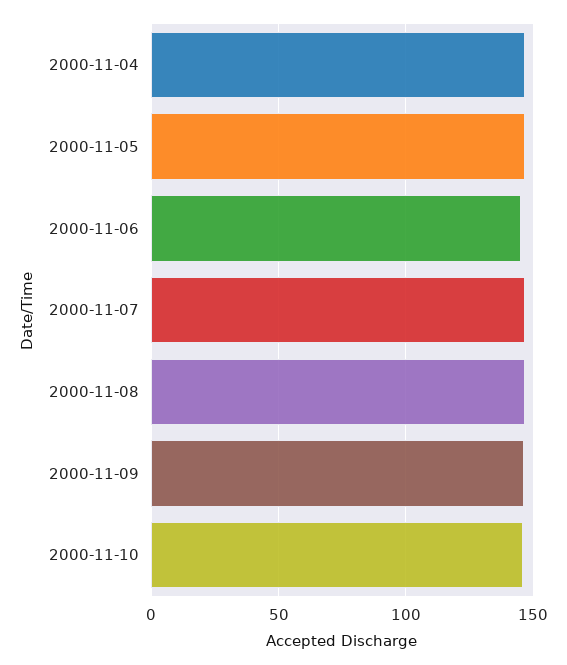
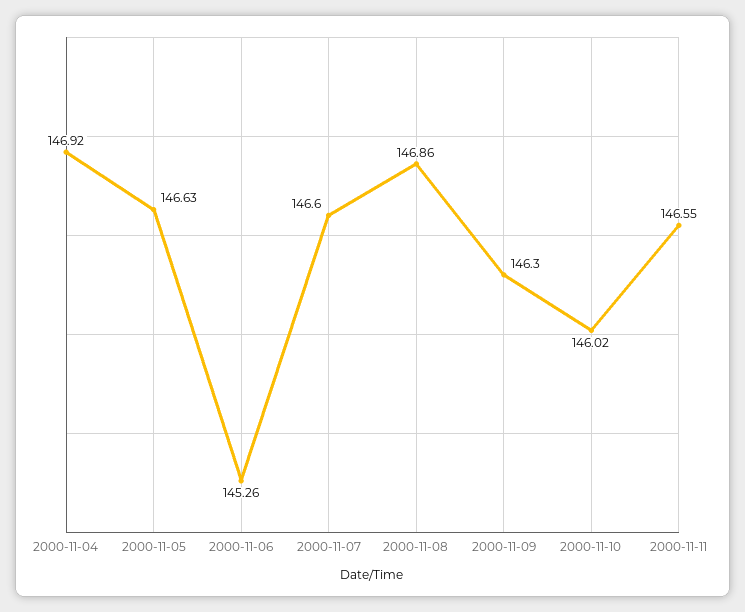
2000-11-11: none -> 146.55

